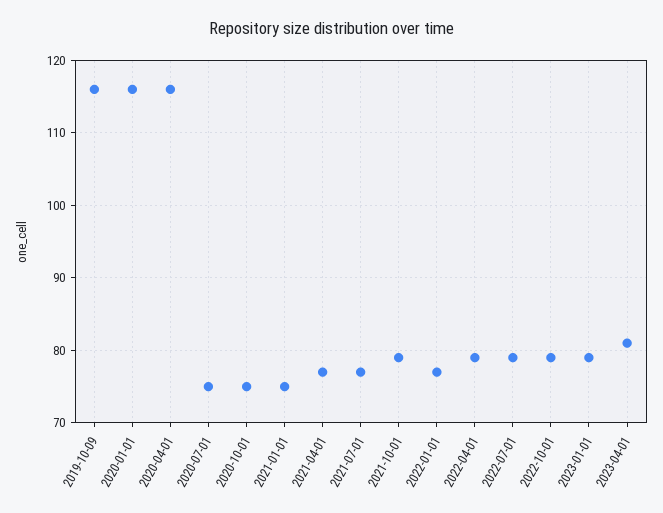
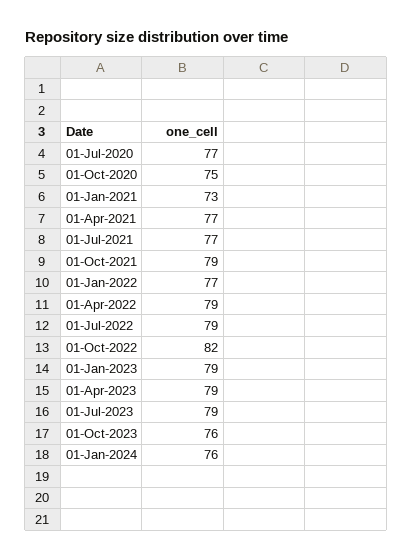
2019-10-09: 116 -> none
2020-01-01: 116 -> none
2020-04-01: 116 -> none
2020-07-01: 75 -> 77
2021-01-01: 75 -> 73
2022-10-01: 79 -> 82
2023-04-01: 81 -> 79
01-Jul-2023: none -> 79
01-Oct-2023: none -> 76
01-Jan-2024: none -> 76

